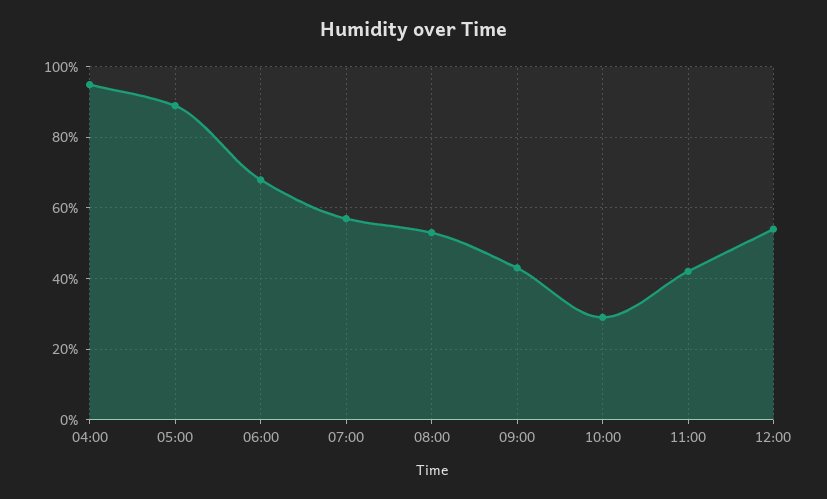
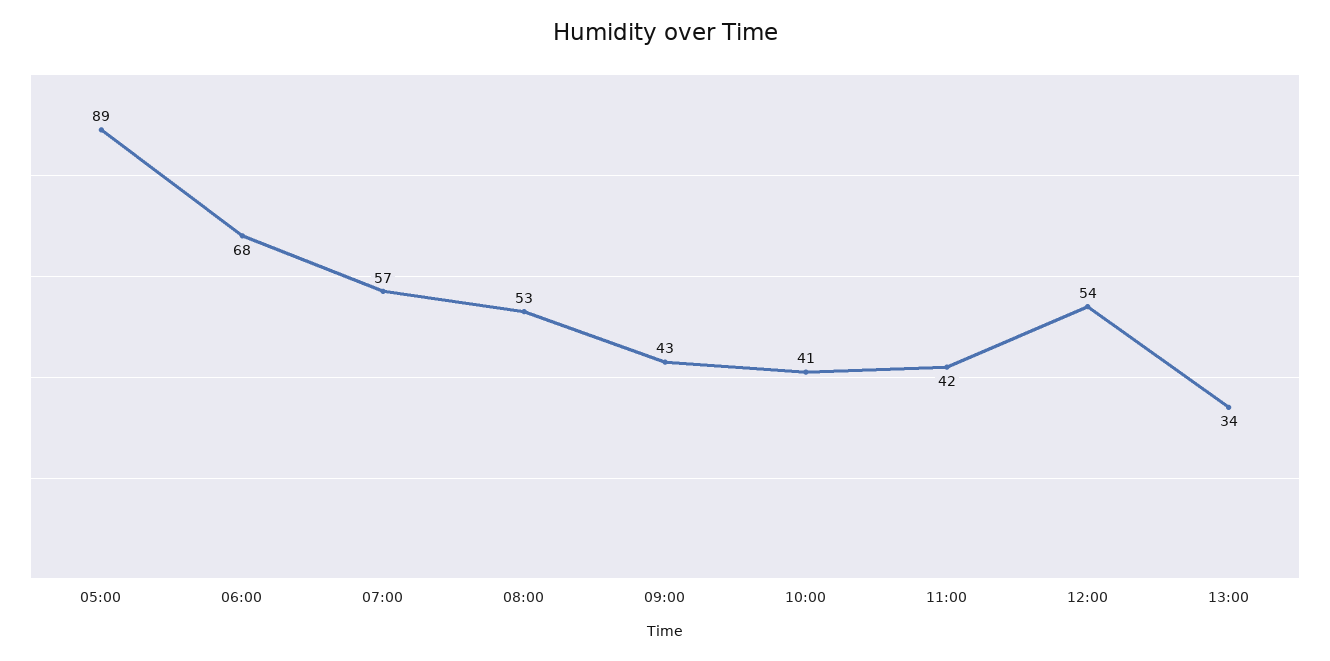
04:00: 95 -> none
10:00: 30 -> 41
13:00: none -> 34

